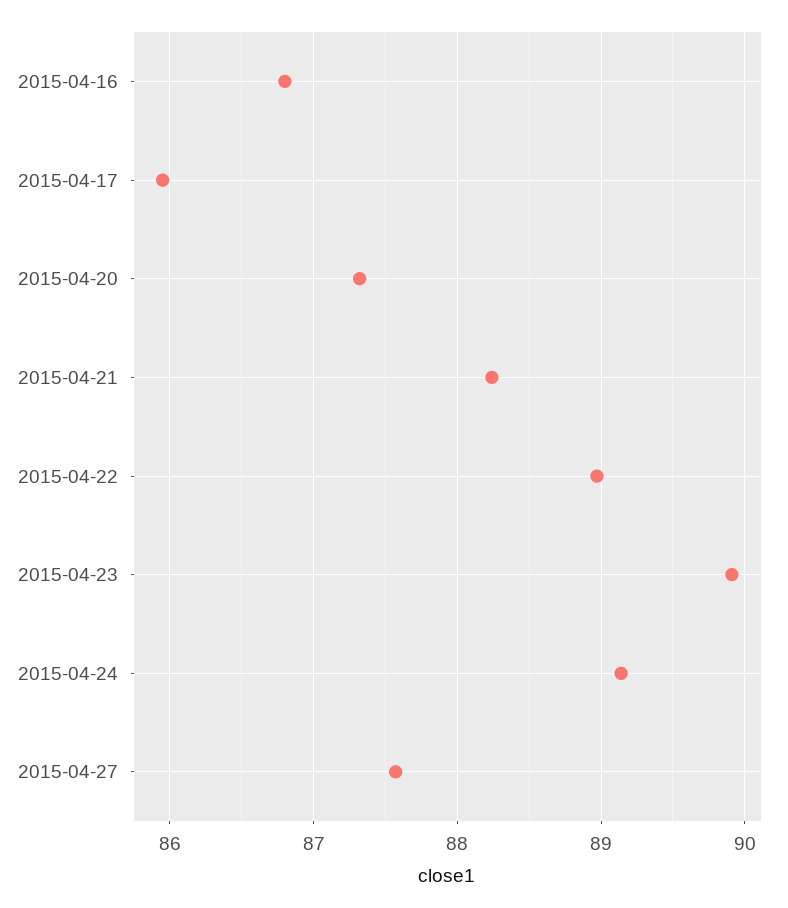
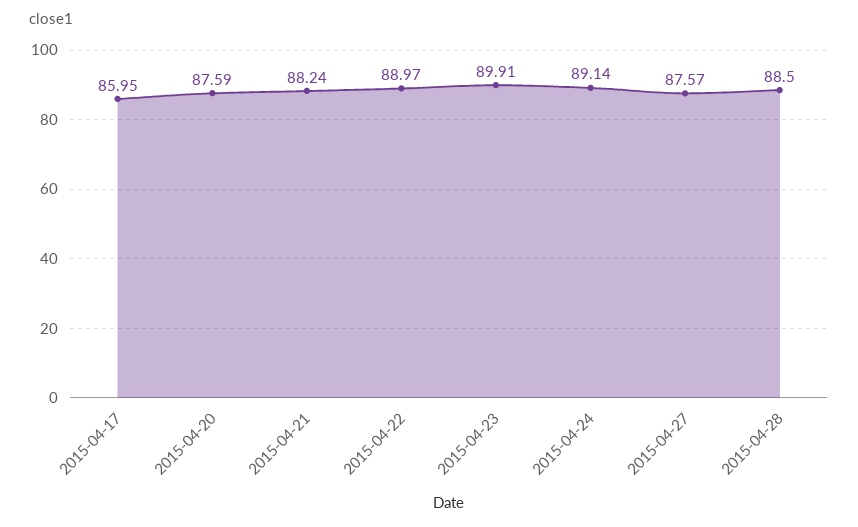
2015-04-16: 86.8 -> none
2015-04-20: 87.3 -> 87.59
2015-04-28: none -> 88.5

